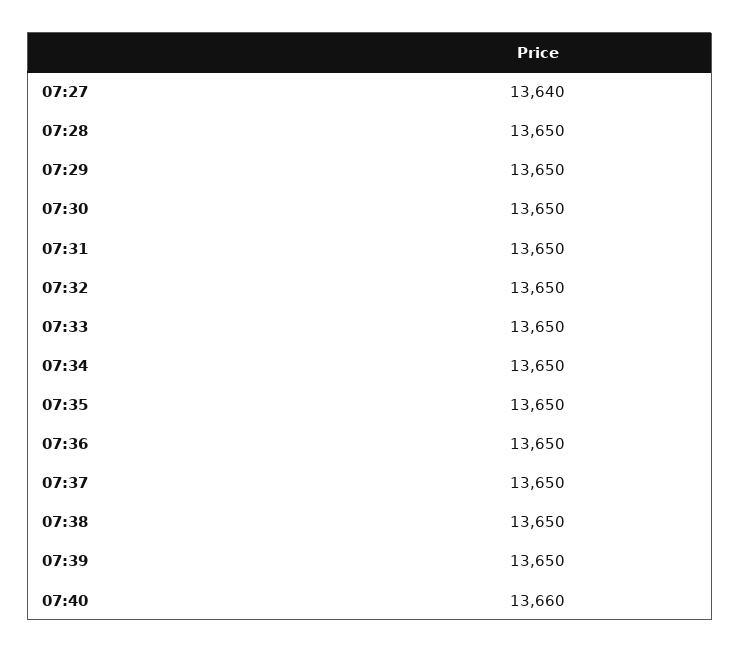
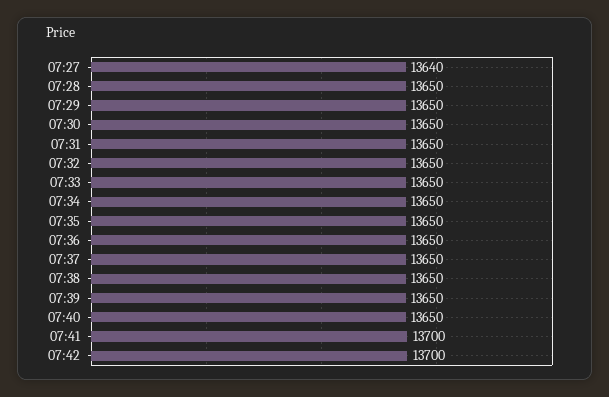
07:40: 13660 -> 13650
07:41: none -> 13700
07:42: none -> 13700

